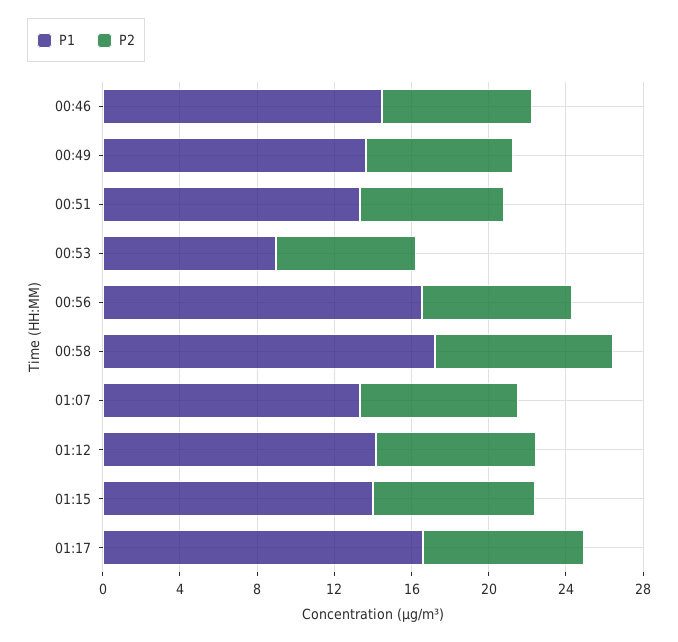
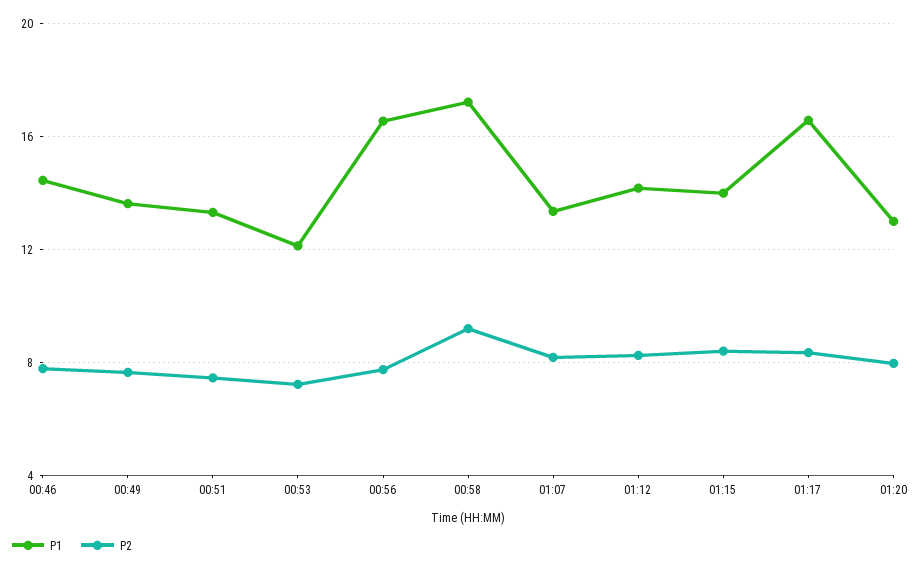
P1, 00:53: 9 -> 12
P1, 01:20: none -> 13
P2, 01:20: none -> 8

